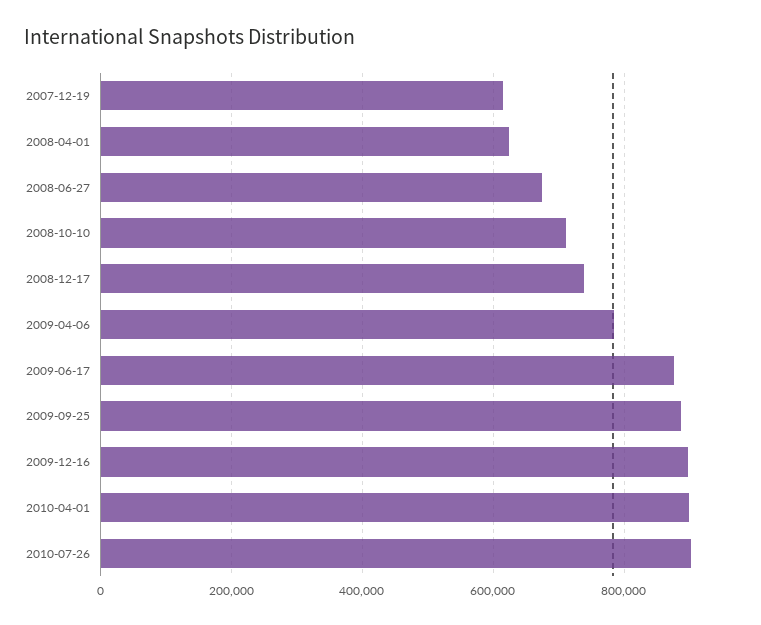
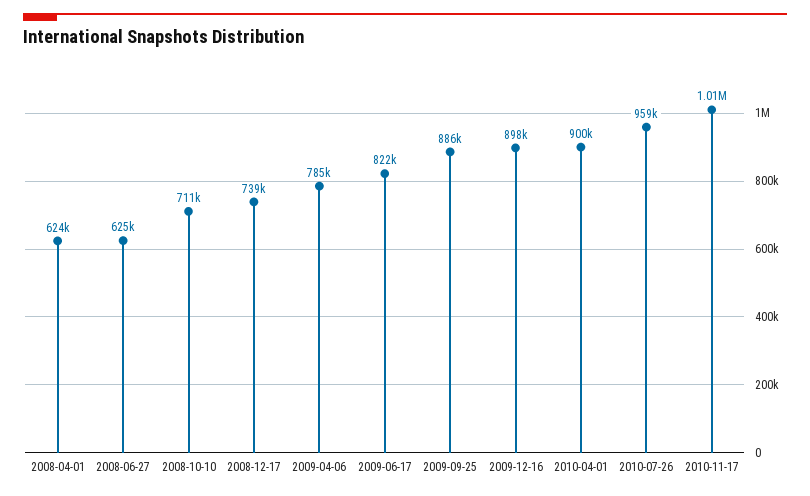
2007-12-19: 620000 -> none
2008-06-27: 680000 -> 625000
2009-06-17: 880000 -> 822000
2010-07-26: 900000 -> 959000
2010-11-17: none -> 1010000

